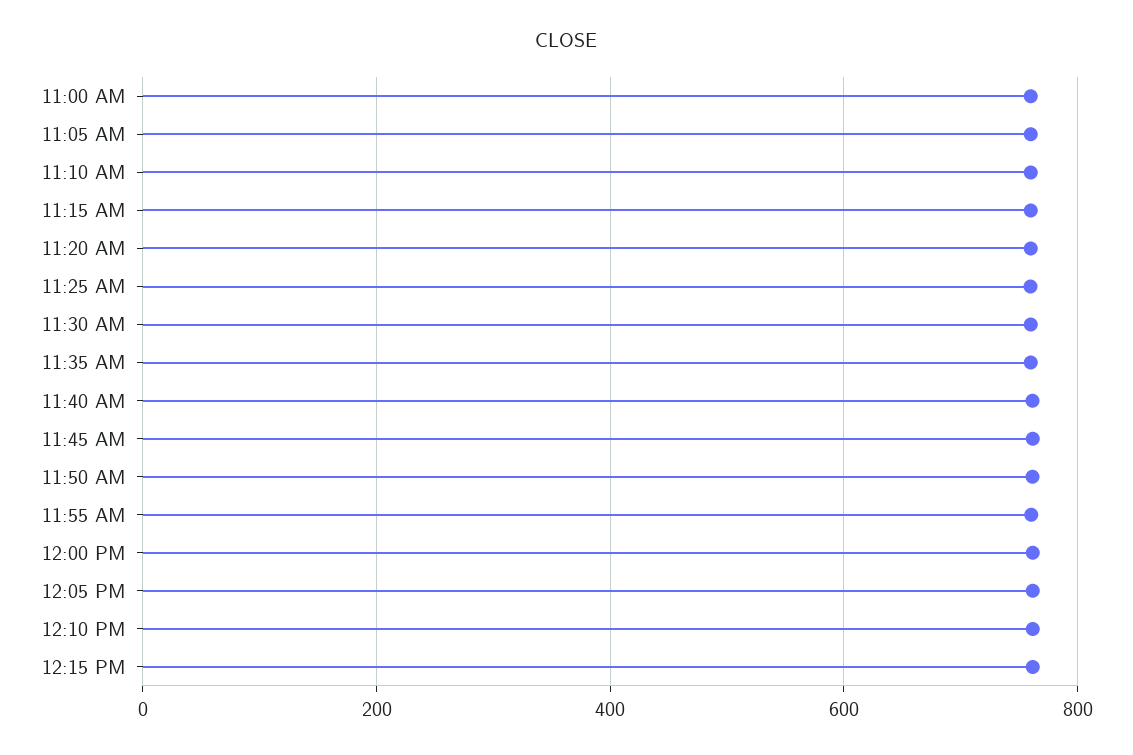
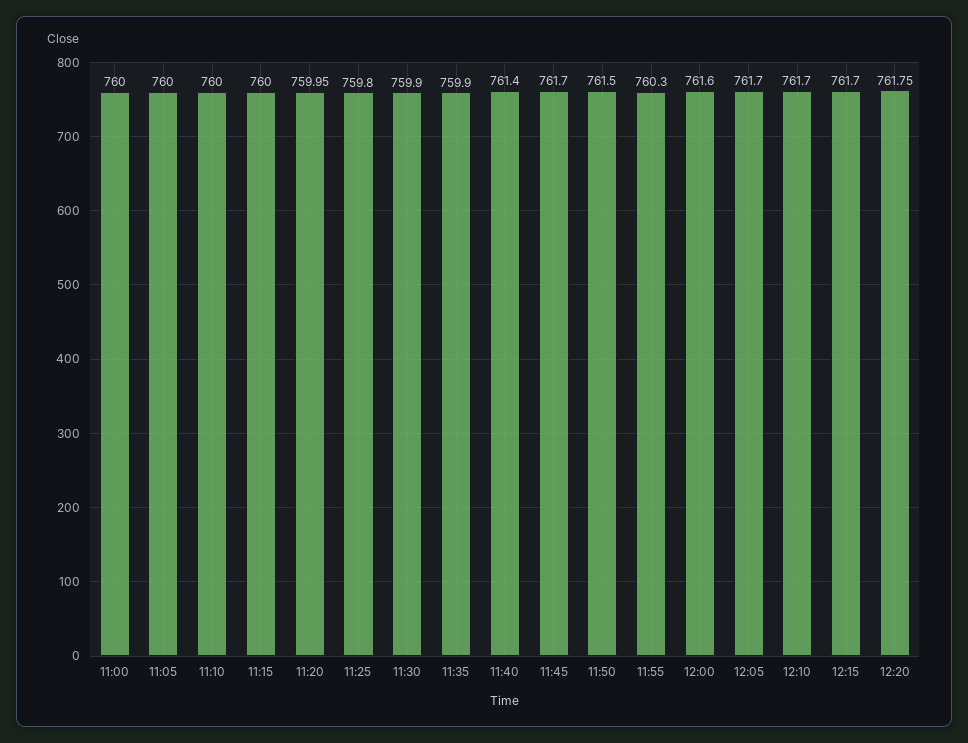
12:20: none -> 761.75

